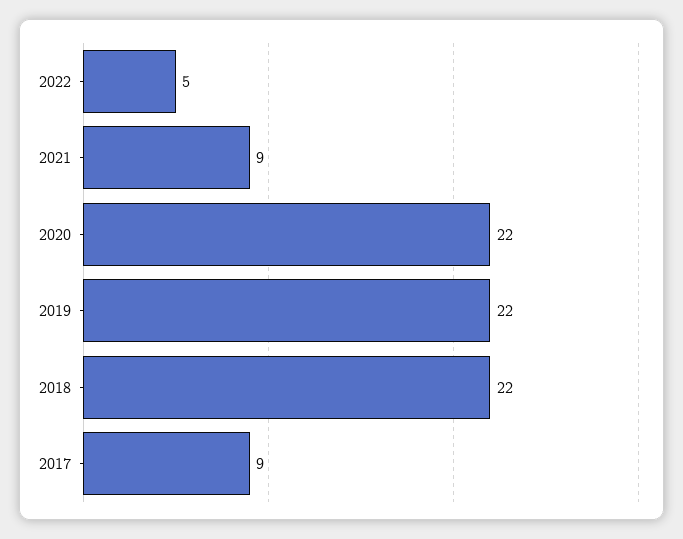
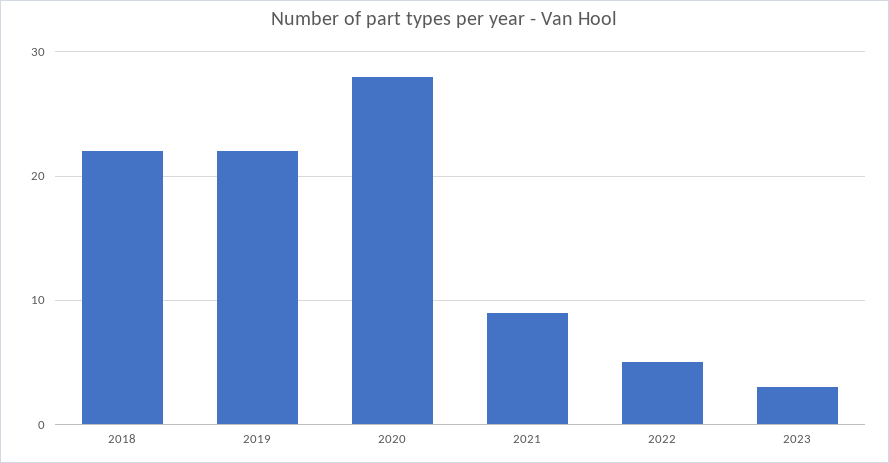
2020: 22 -> 28
2017: 9 -> none
2023: none -> 3

